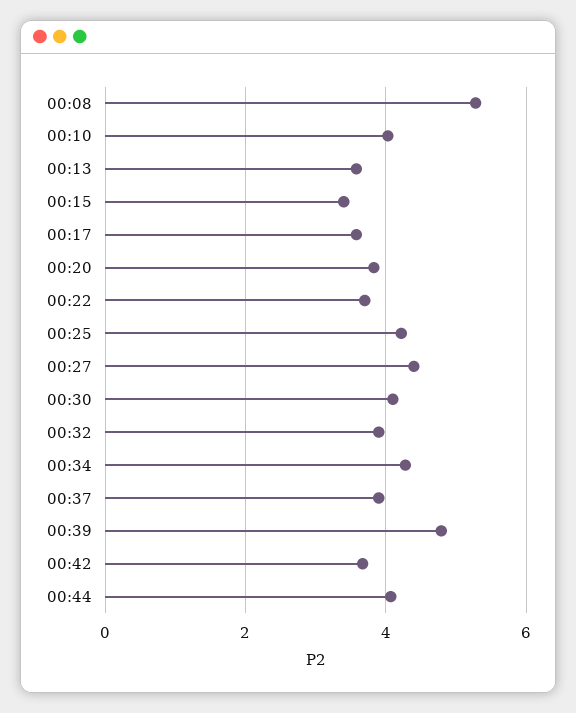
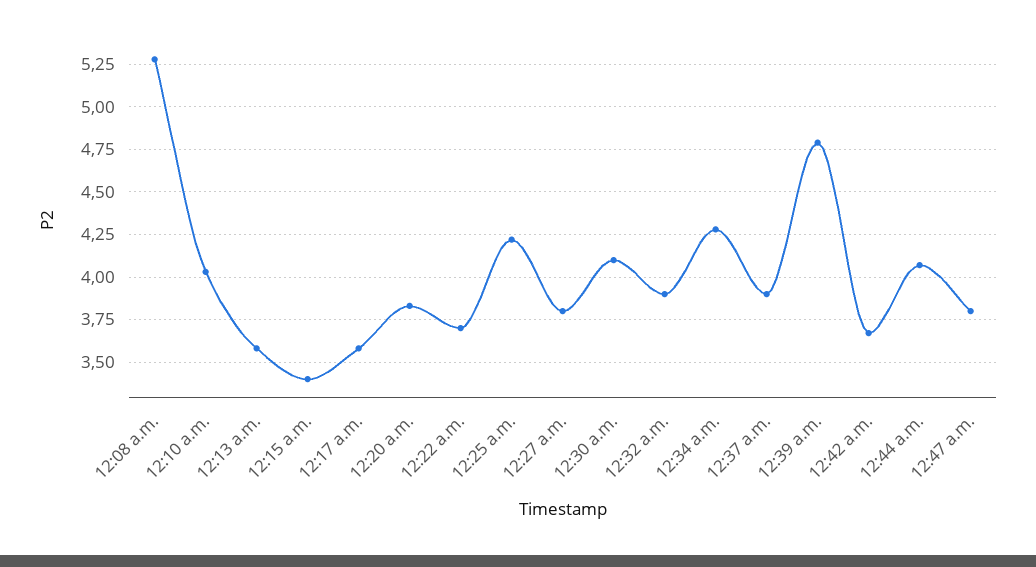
00:27: 4.4 -> 3.8
12:47 a.m.: none -> 3.8

